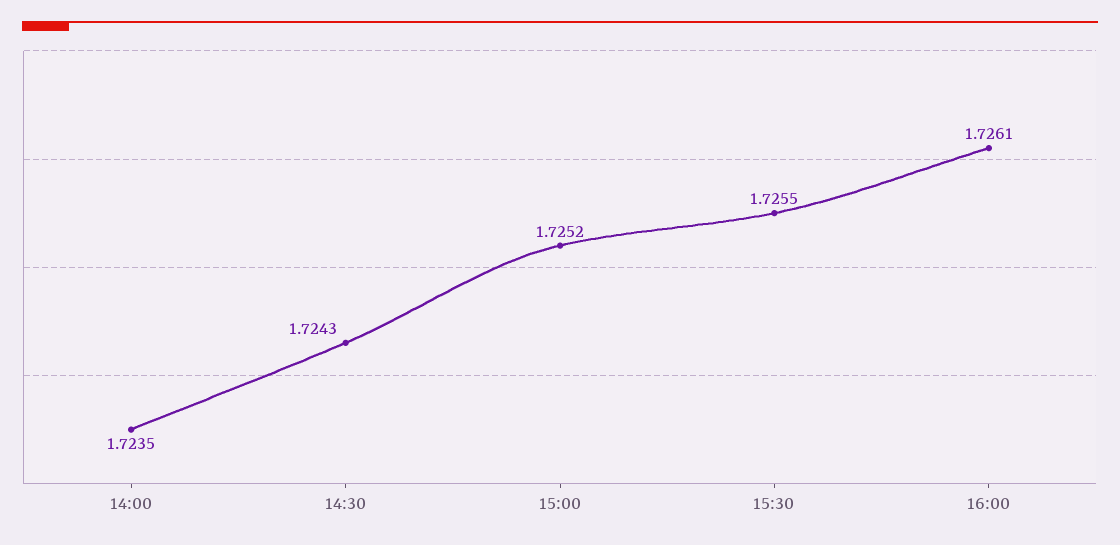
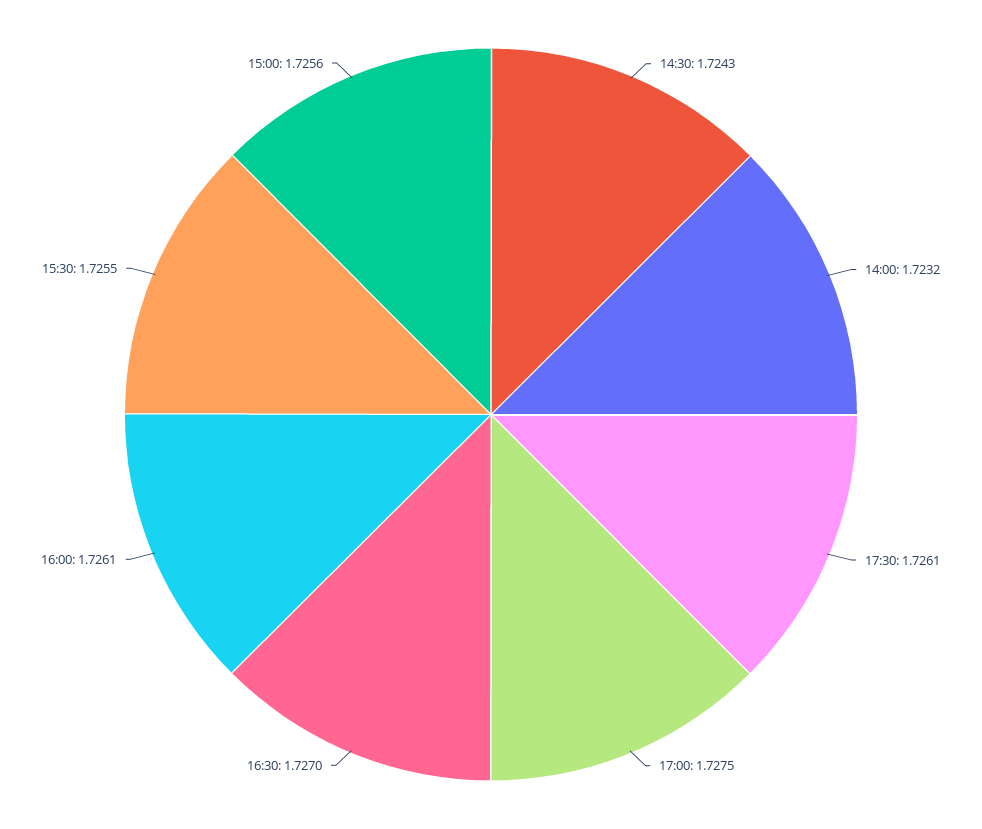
14:00: 1.7235 -> 1.7232
15:00: 1.7252 -> 1.7256
17:30: none -> 1.7261
17:00: none -> 1.7275
16:30: none -> 1.727

